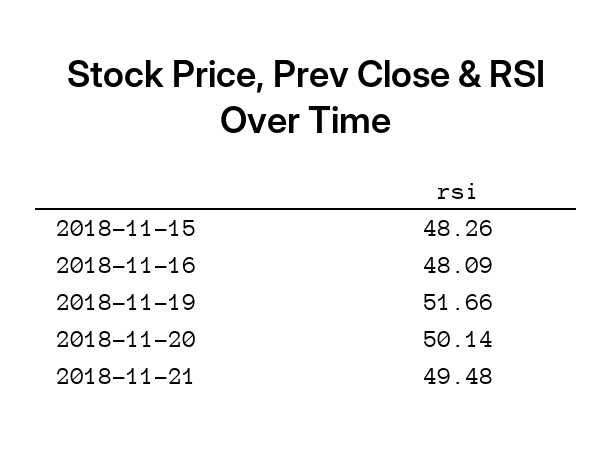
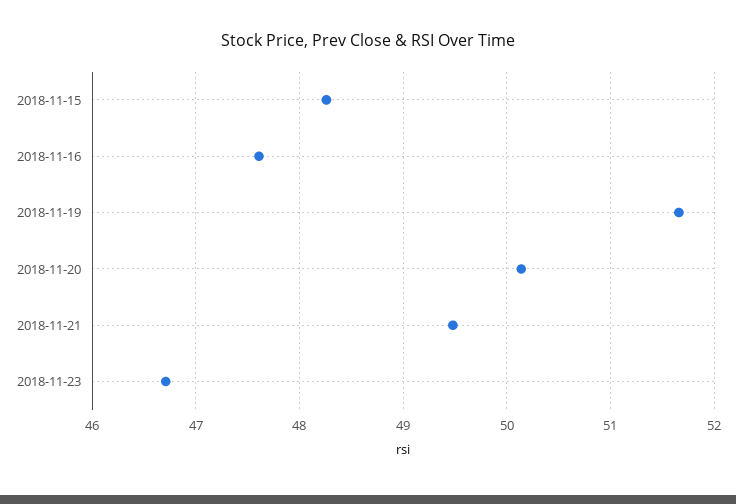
2018-11-16: 48.09 -> 47.6
2018-11-23: none -> 46.7

